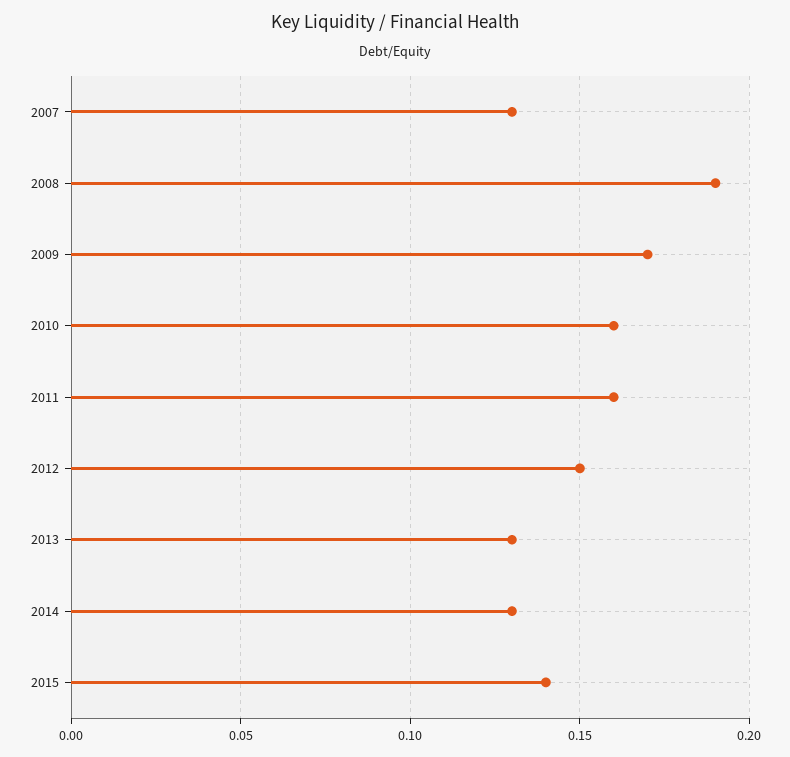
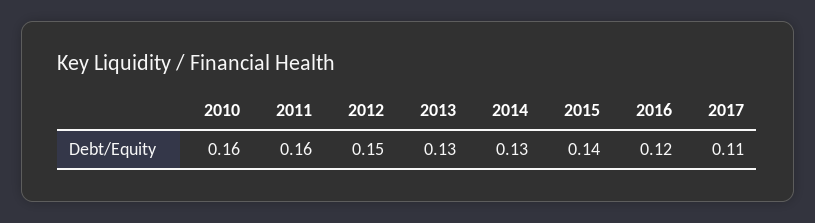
2007: 0.13 -> none
2008: 0.19 -> none
2009: 0.17 -> none
2016: none -> 0.12
2017: none -> 0.11

